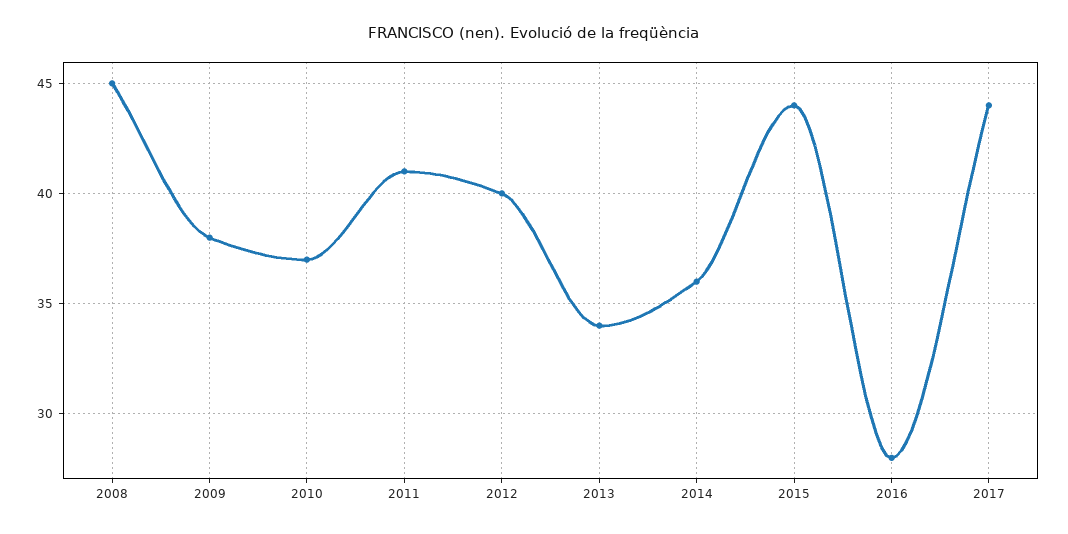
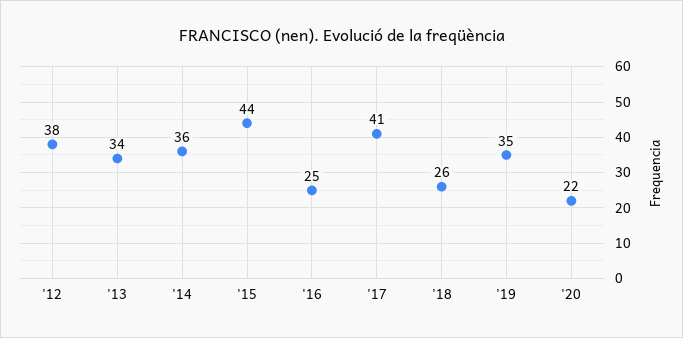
2008: 45 -> none
2009: 38 -> none
2010: 37 -> none
2011: 41 -> none
2012: 40 -> 38
2016: 28 -> 25
2017: 44 -> 41
'18: none -> 26
'19: none -> 35
'20: none -> 22

